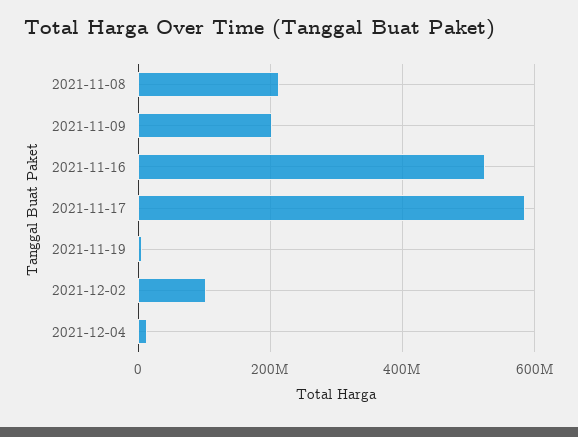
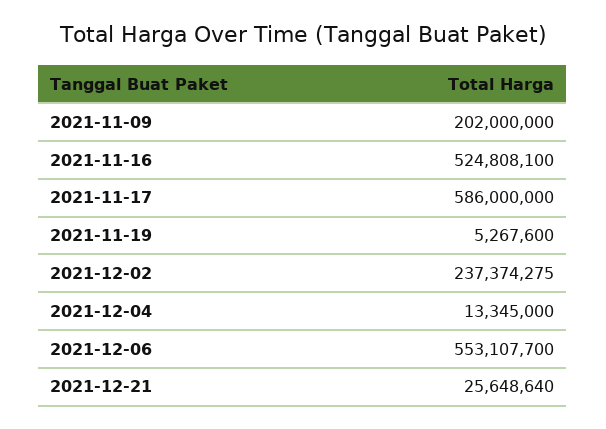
2021-11-08: 220000000 -> none
2021-12-02: 100000000 -> 237374275
2021-12-06: none -> 553107700
2021-12-21: none -> 25648640

